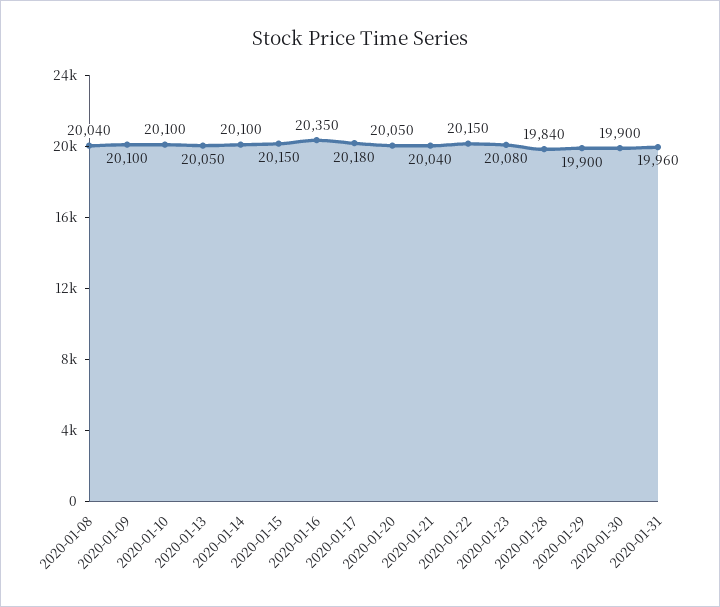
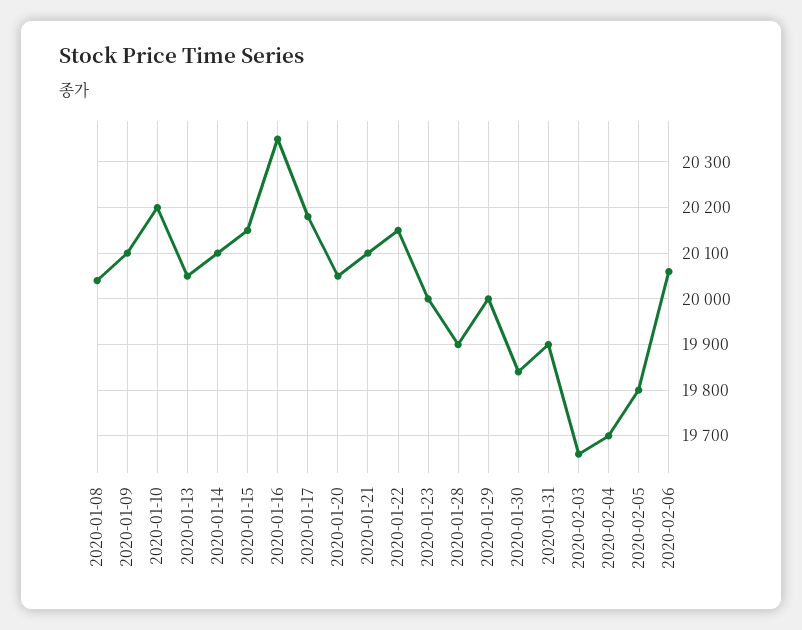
2020-01-10: 20100 -> 20200
2020-01-21: 20040 -> 20100
2020-01-23: 20080 -> 20000
2020-01-28: 19840 -> 19900
2020-01-29: 19900 -> 20000
2020-01-30: 19900 -> 19840
2020-01-31: 19960 -> 19900
2020-02-03: none -> 19660
2020-02-04: none -> 19700
2020-02-05: none -> 19800
2020-02-06: none -> 20060

